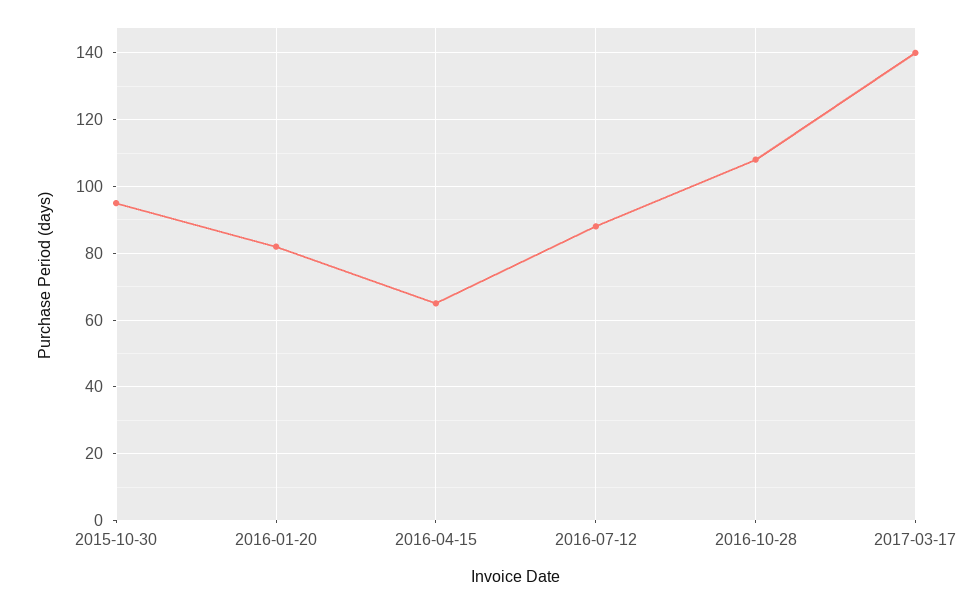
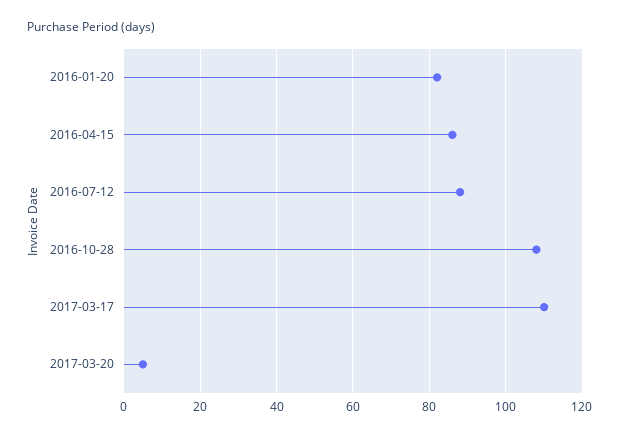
2015-10-30: 95 -> none
2016-04-15: 65 -> 85
2017-03-17: 140 -> 110
2017-03-20: none -> 5

